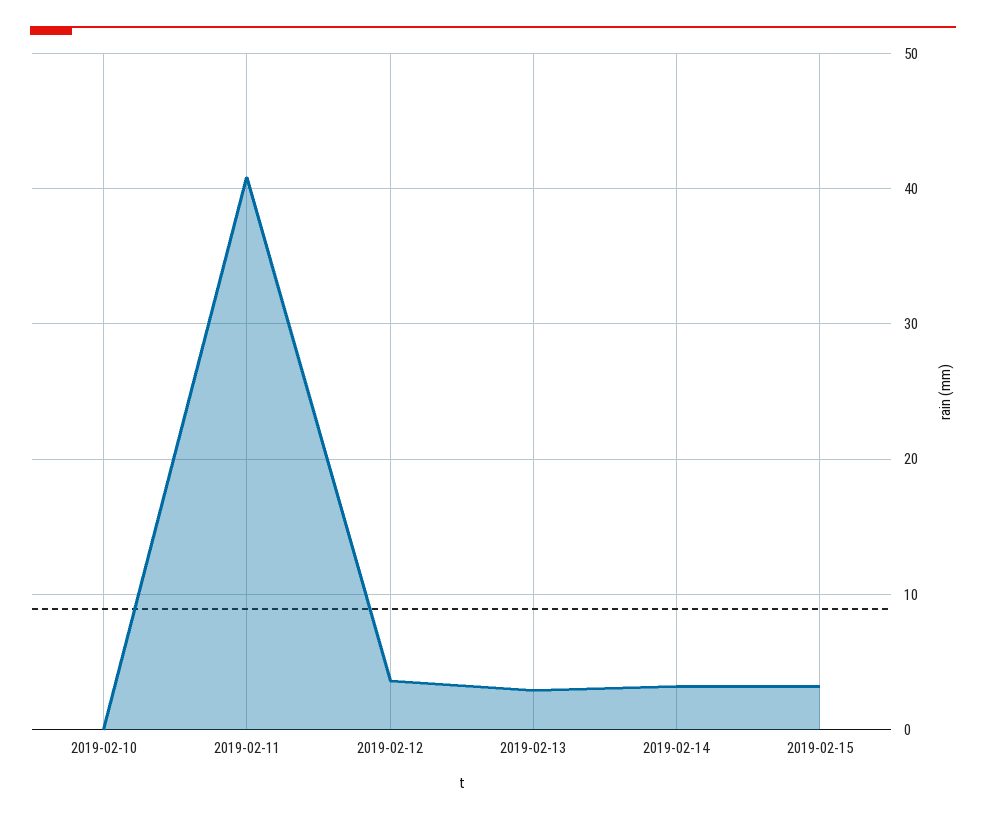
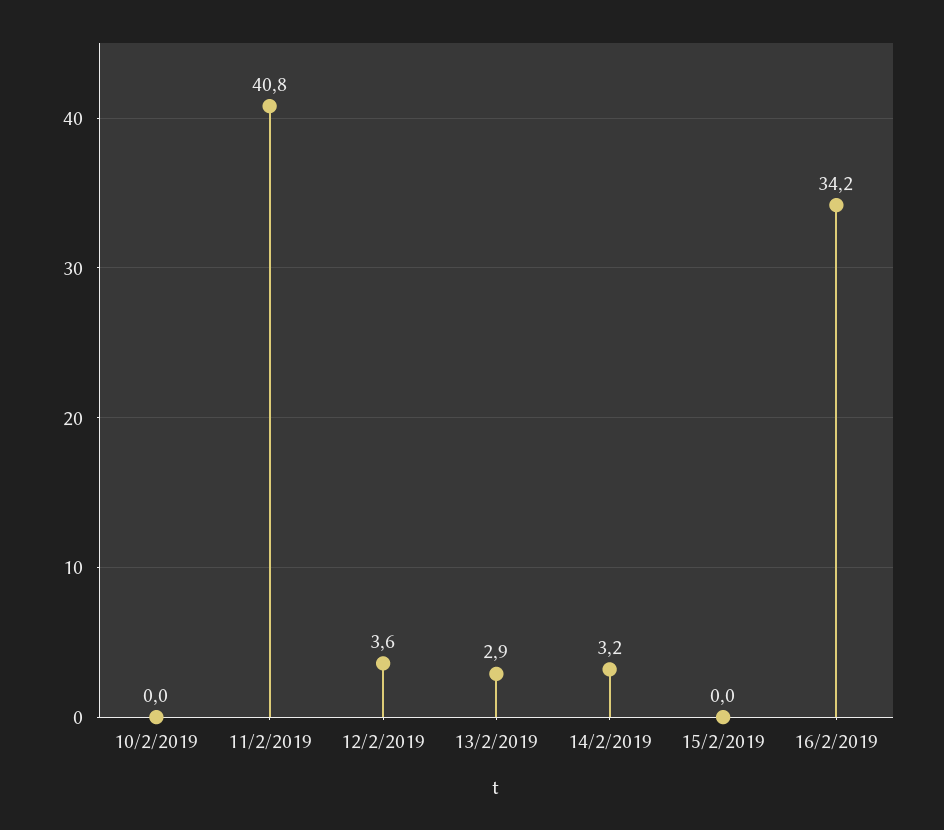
2019-02-15: 3 -> 0
16/2/2019: none -> 34.2

